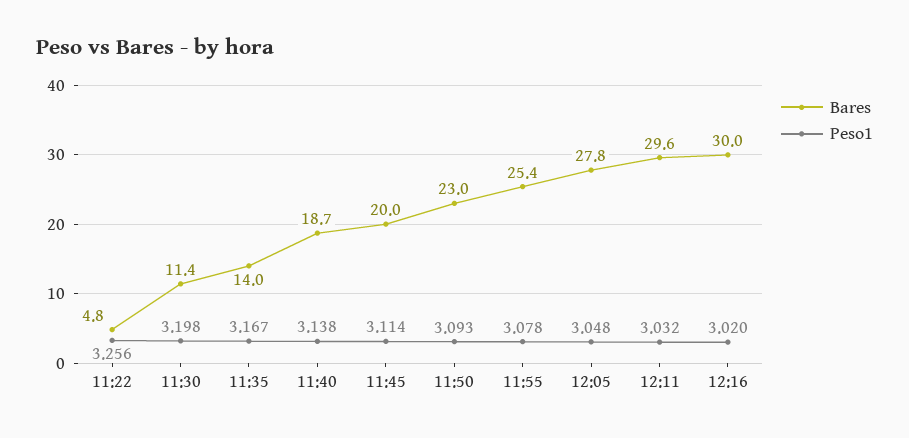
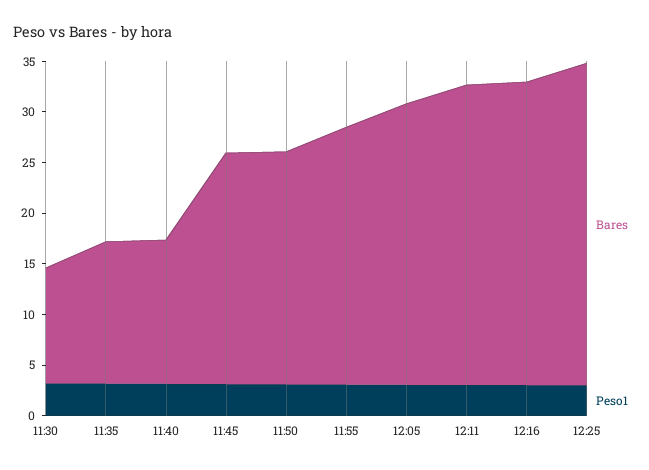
Bares, 11:22: 4.8 -> none
Peso1, 11:22: 3.256 -> none
Bares, 11:40: 18.7 -> 14
Bares, 11:45: 20 -> 23
Bares, 12:25: none -> 32
Peso1, 12:25: none -> 3

